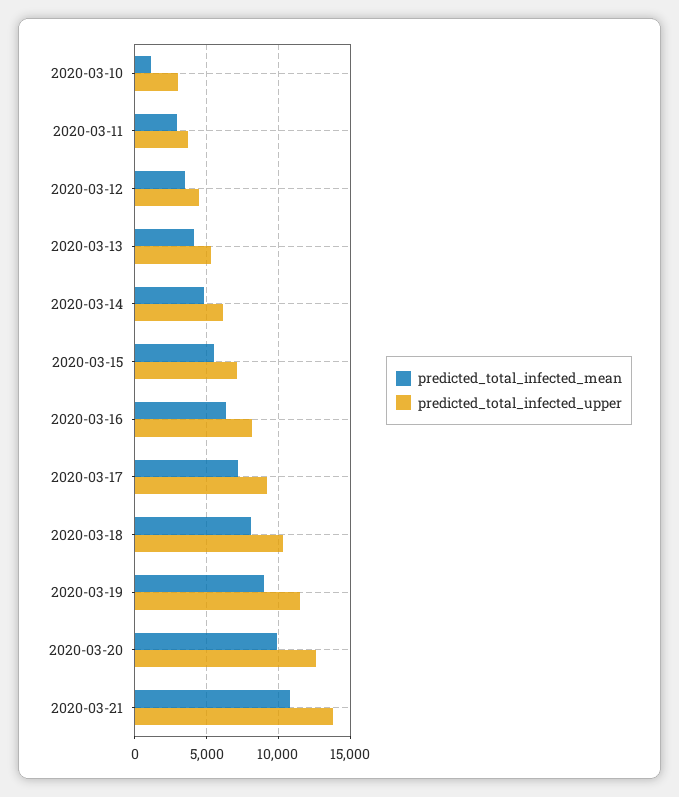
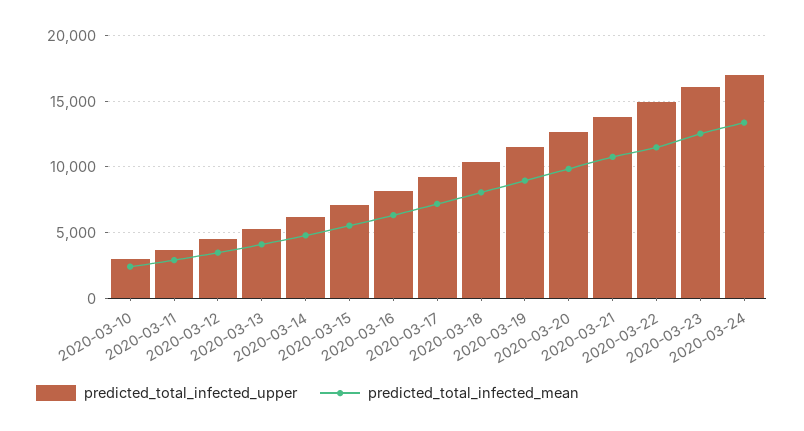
predicted_total_infected_mean, 2020-03-10: 1000 -> 2500
predicted_total_infected_upper, 2020-03-22: none -> 15000
predicted_total_infected_mean, 2020-03-22: none -> 11500
predicted_total_infected_upper, 2020-03-23: none -> 16000
predicted_total_infected_mean, 2020-03-23: none -> 12500
predicted_total_infected_upper, 2020-03-24: none -> 17000
predicted_total_infected_mean, 2020-03-24: none -> 13500

